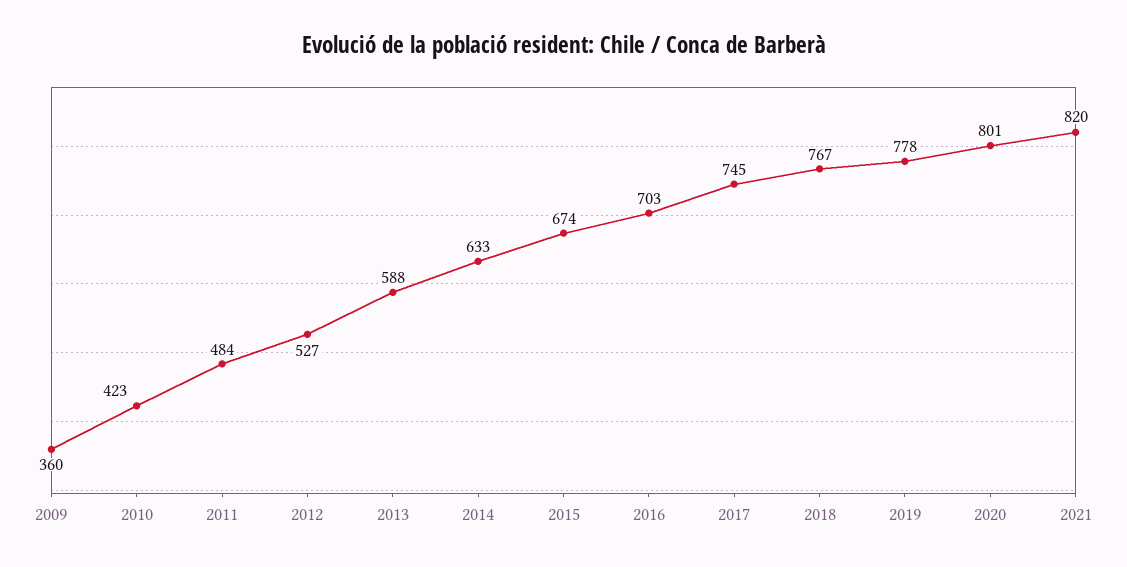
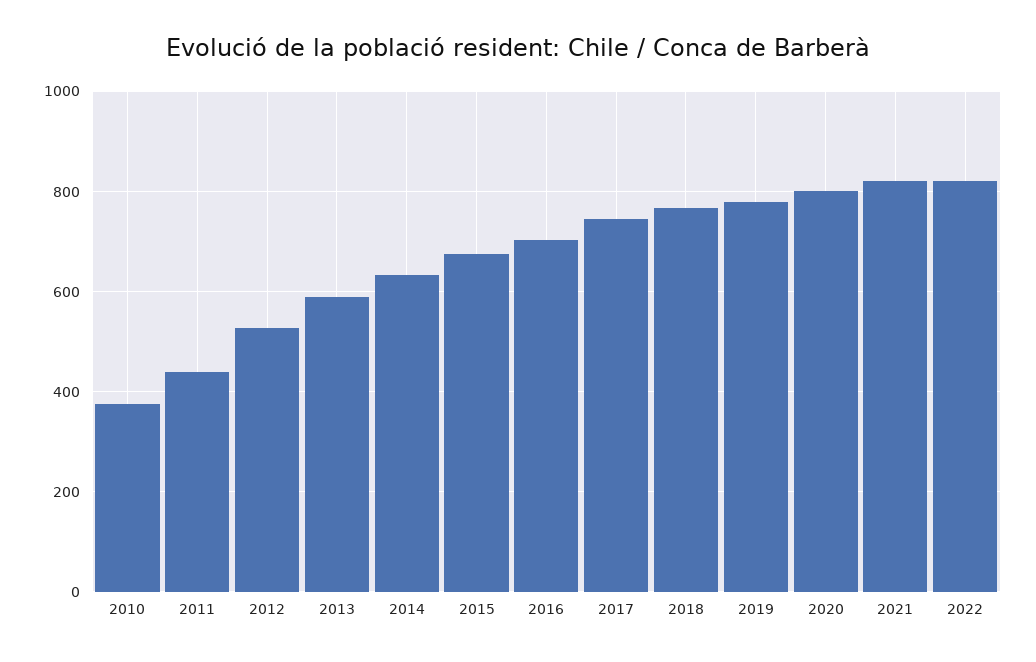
2009: 360 -> none
2010: 423 -> 380
2011: 484 -> 440
2022: none -> 820

